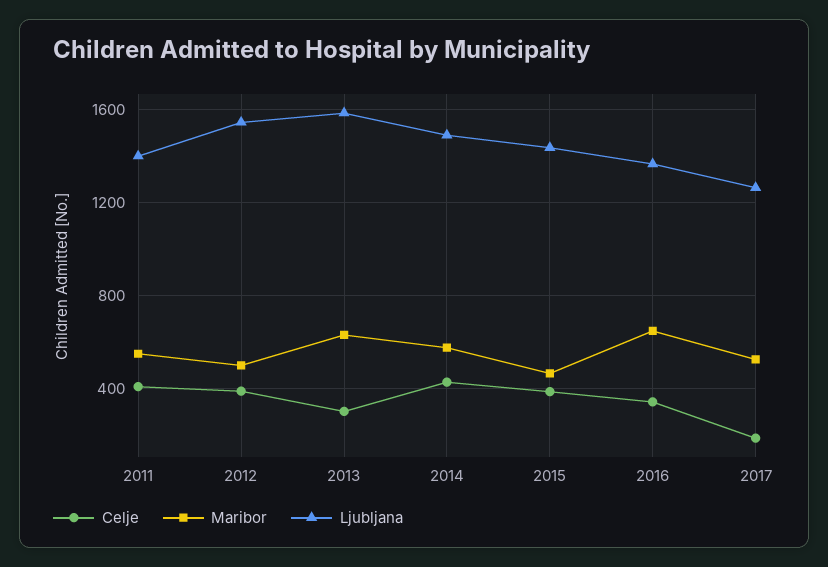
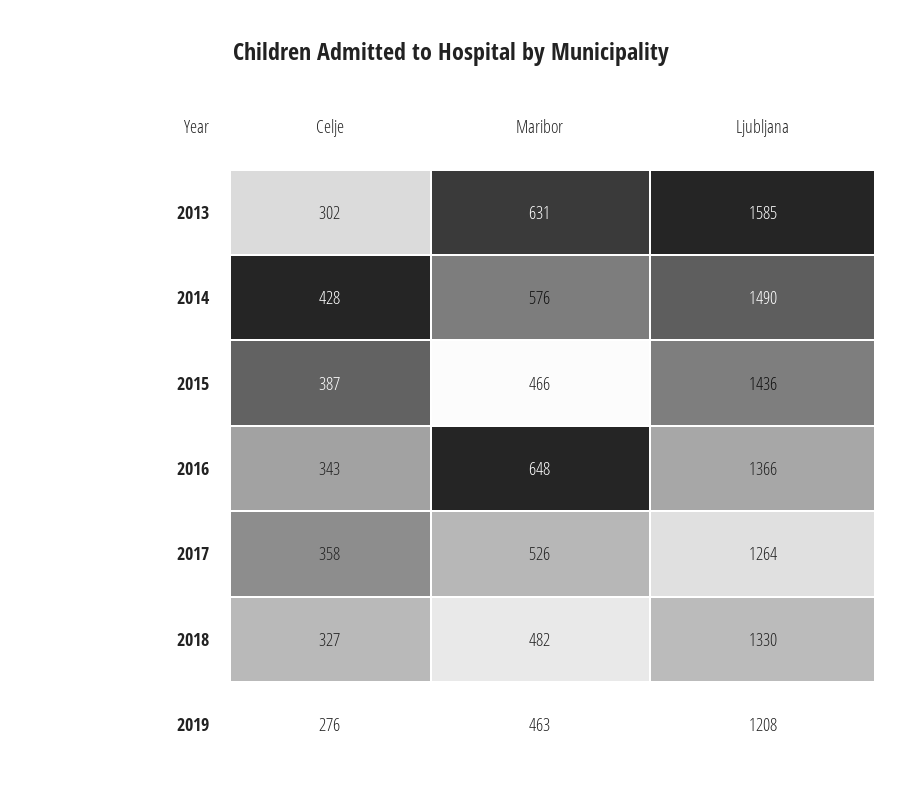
Celje, 2011: 400 -> none
Maribor, 2011: 550 -> none
Ljubljana, 2011: 1400 -> none
Celje, 2012: 400 -> none
Maribor, 2012: 500 -> none
Ljubljana, 2012: 1550 -> none
Celje, 2017: 200 -> 358
Celje, 2018: none -> 327
Maribor, 2018: none -> 482
Ljubljana, 2018: none -> 1330
Celje, 2019: none -> 276
Maribor, 2019: none -> 463
Ljubljana, 2019: none -> 1208

